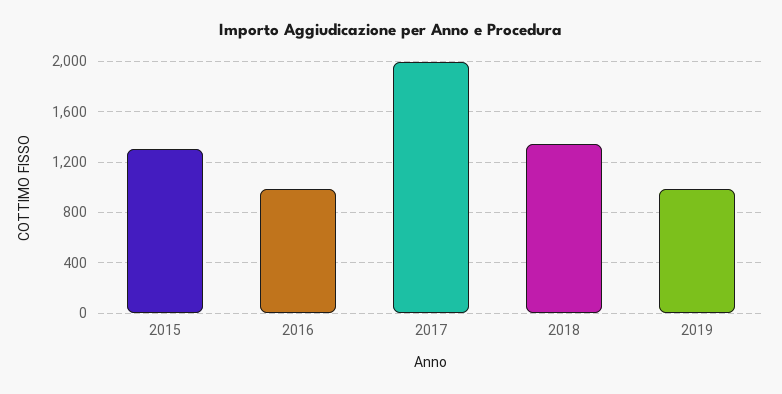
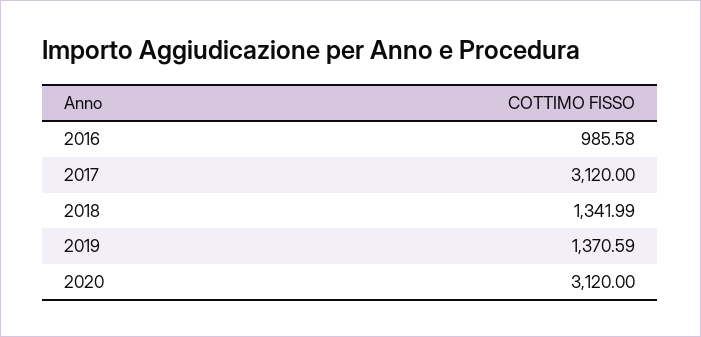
2015: 1300 -> none
2017: 2000 -> 3120
2019: 1000 -> 1370.59
2020: none -> 3120

